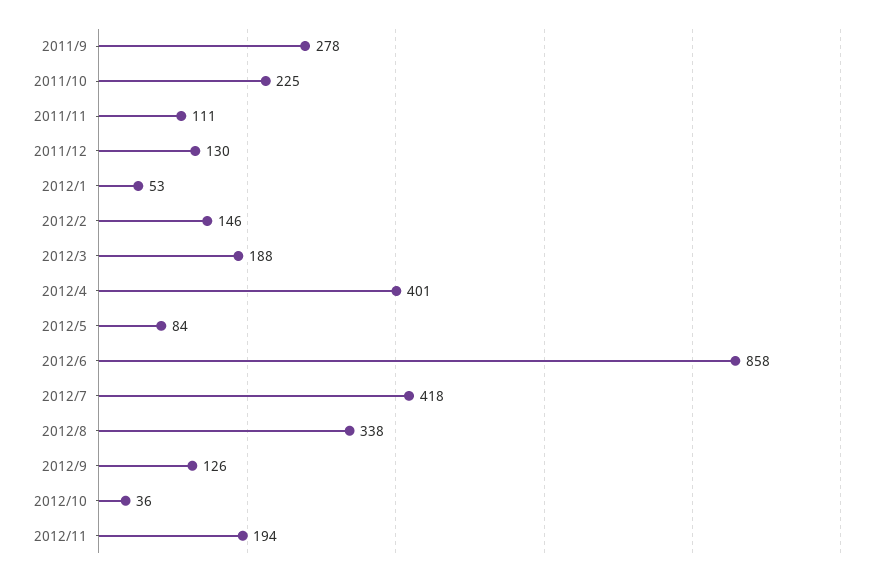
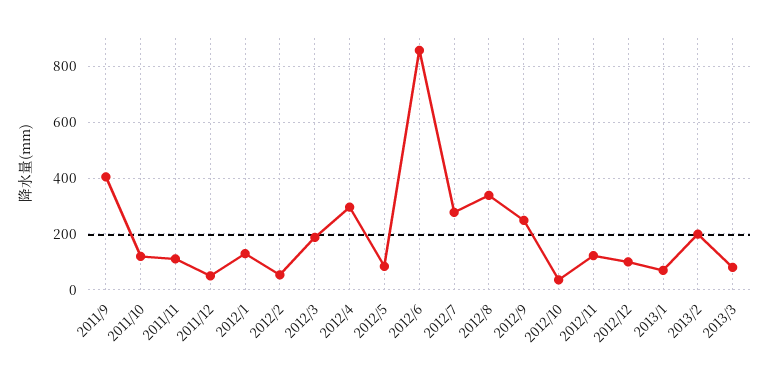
2011/9: 278 -> 400
2011/10: 225 -> 125
2011/12: 130 -> 50
2012/1: 53 -> 125
2012/2: 146 -> 50
2012/4: 401 -> 300
2012/7: 418 -> 275
2012/9: 126 -> 250
2012/11: 194 -> 125
2012/12: none -> 100
2013/1: none -> 75
2013/2: none -> 200
2013/3: none -> 75

